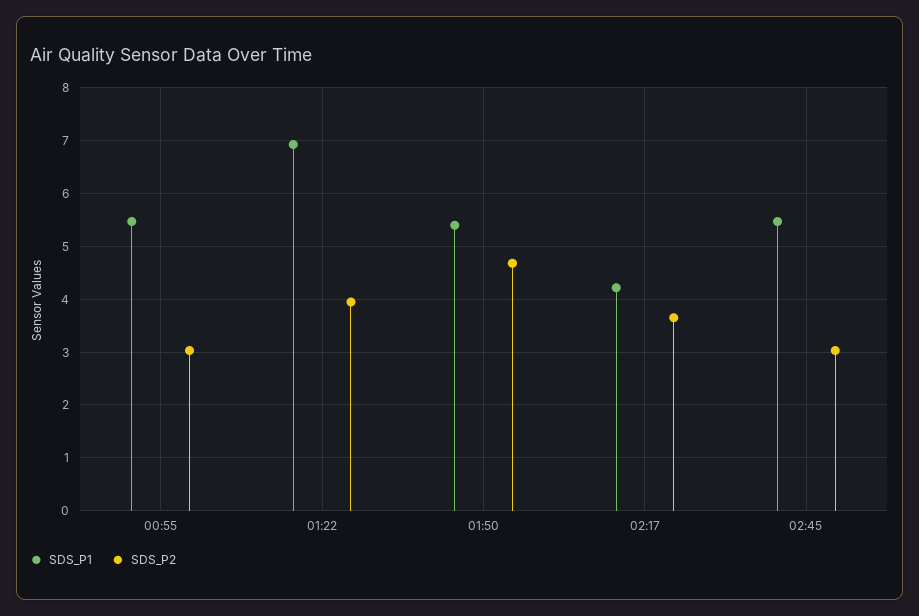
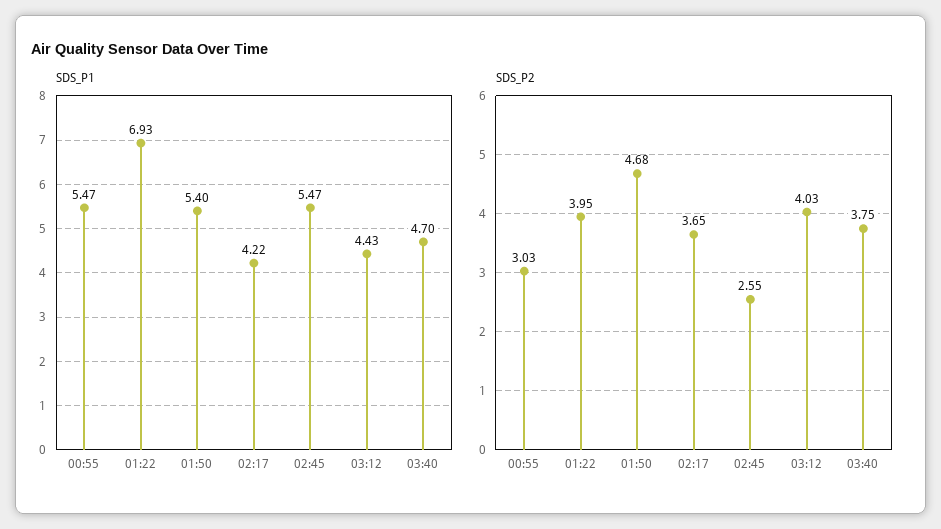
SDS_P2, 02:45: 3 -> 2.55
SDS_P1, 03:12: none -> 4.43
SDS_P1, 03:40: none -> 4.7
SDS_P2, 03:12: none -> 4.03
SDS_P2, 03:40: none -> 3.75

